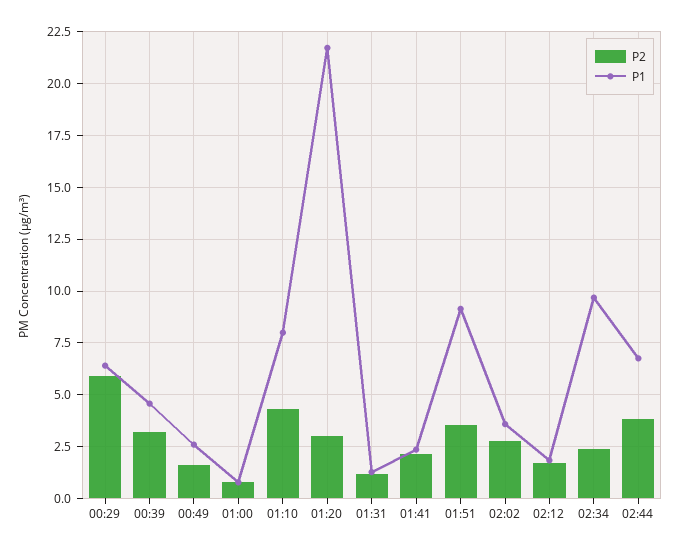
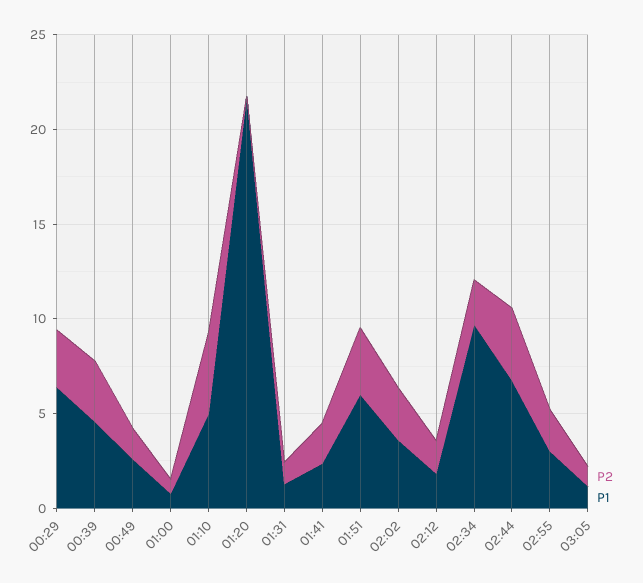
P2, 00:29: 6 -> 3
P1, 01:10: 8 -> 5
P2, 01:20: 3 -> 0
P1, 01:51: 9 -> 6
P2, 02:55: none -> 2
P1, 02:55: none -> 3
P2, 03:05: none -> 1
P1, 03:05: none -> 1

